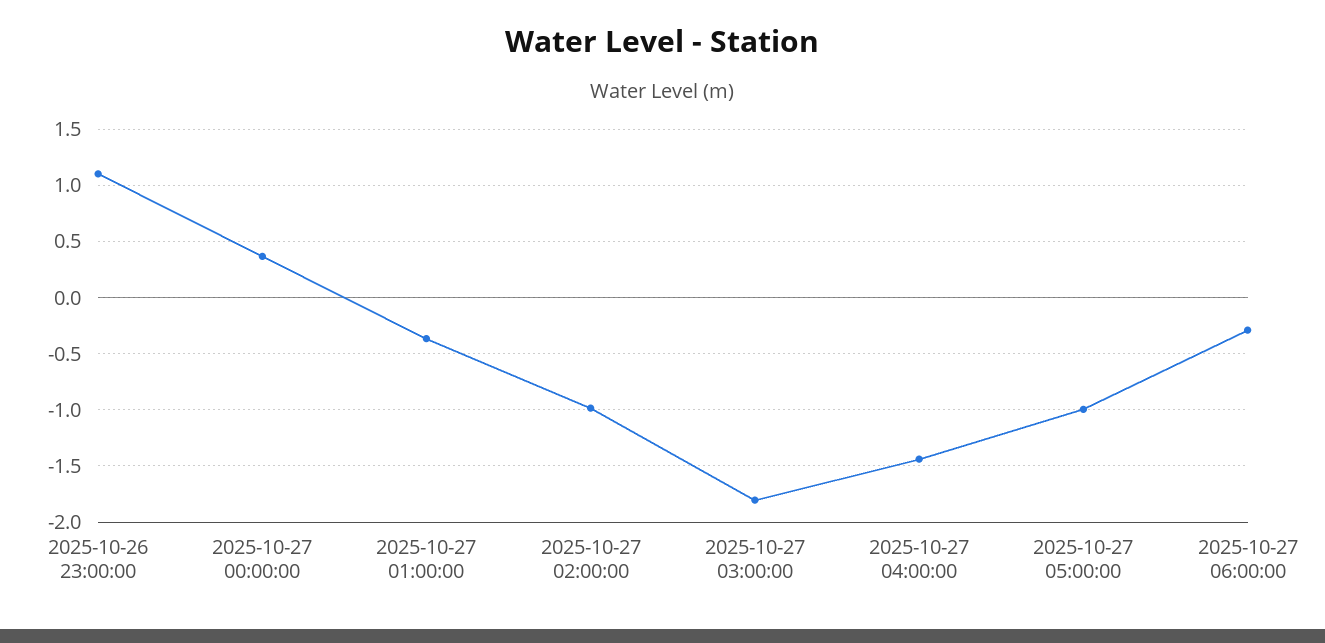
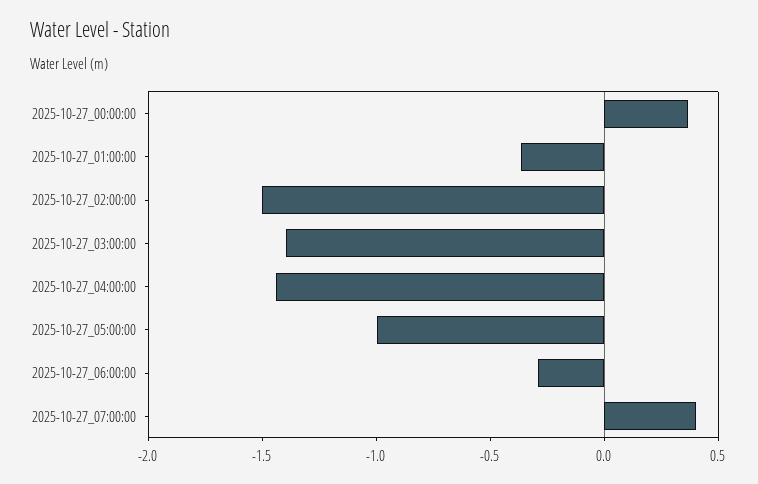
2025-10-26 23:00:00: 1.1 -> none
2025-10-27 02:00:00: -1 -> -1.5
2025-10-27 03:00:00: -1.8 -> -1.4
2025-10-27_07:00:00: none -> 0.4

